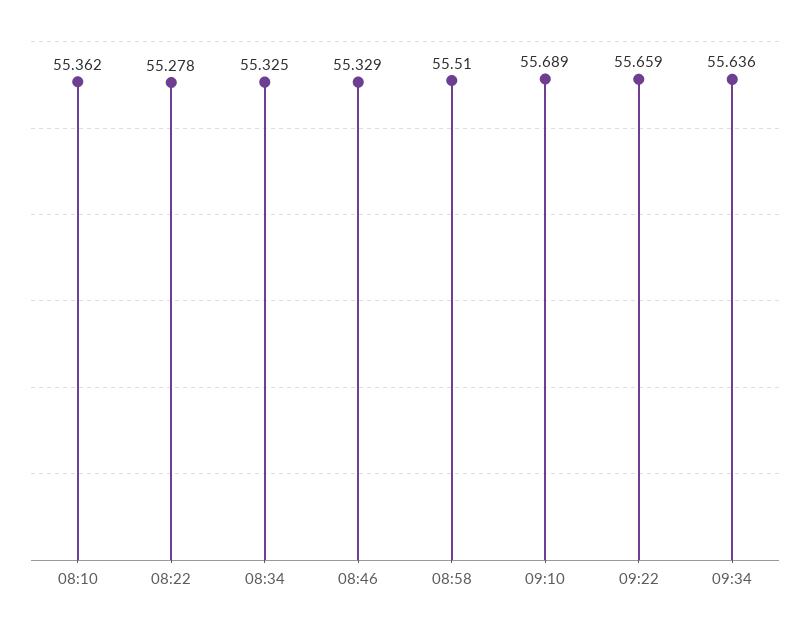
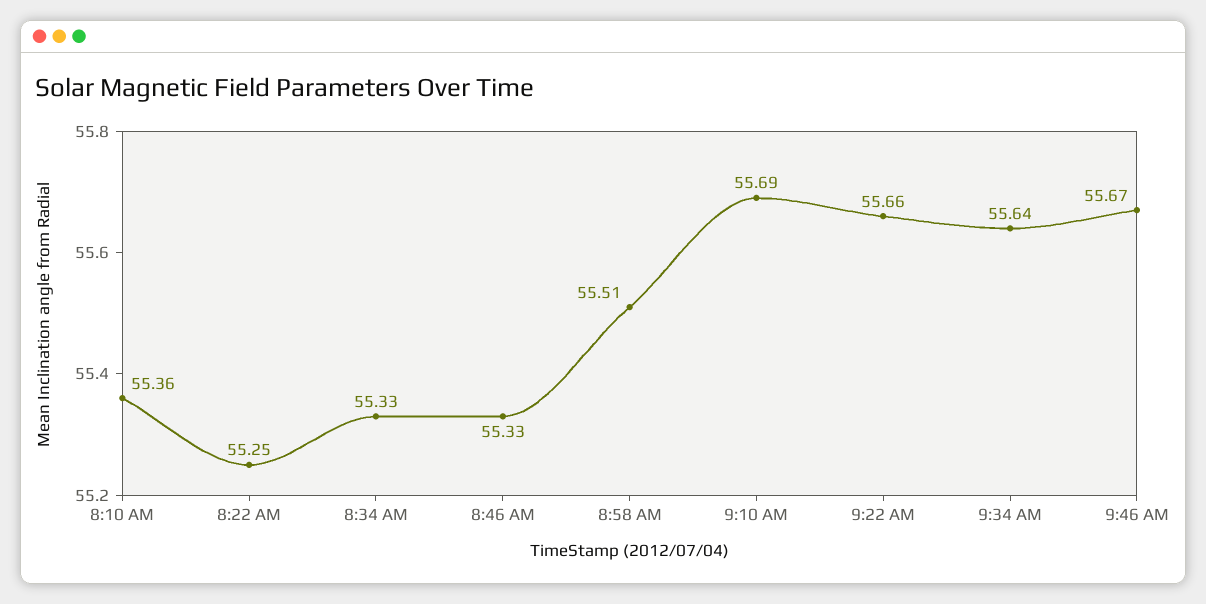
08:22: 55.278 -> 55.25
9:46 AM: none -> 55.67

